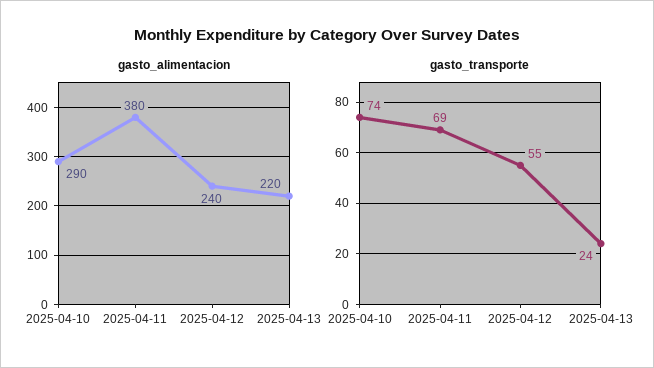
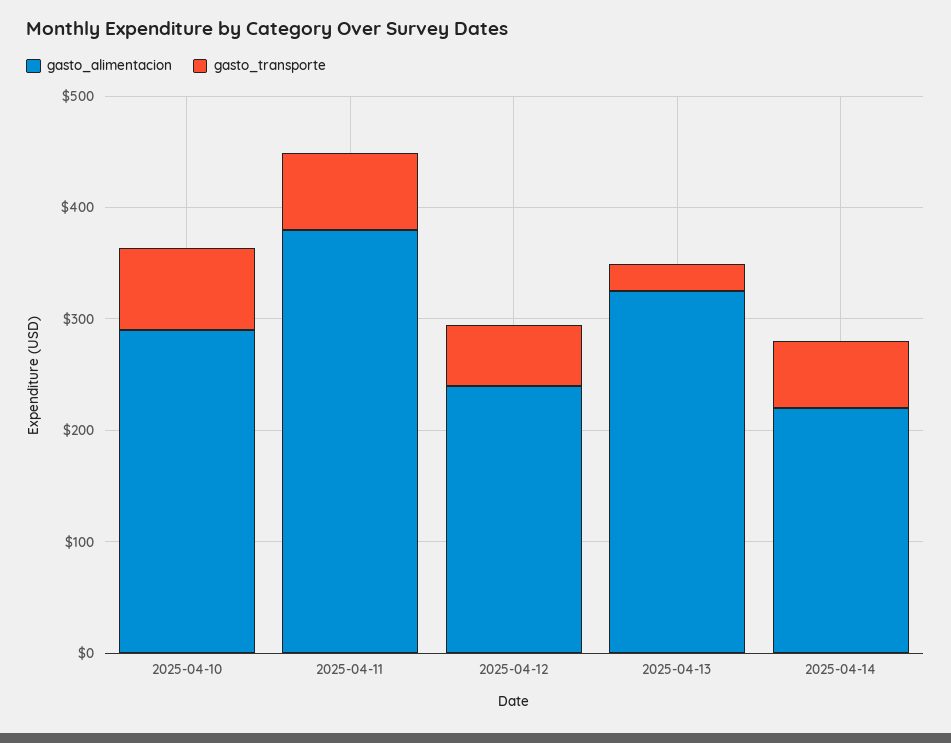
gasto_alimentacion, 2025-04-13: 220 -> 320
gasto_alimentacion, 2025-04-14: none -> 220
gasto_transporte, 2025-04-14: none -> 60

